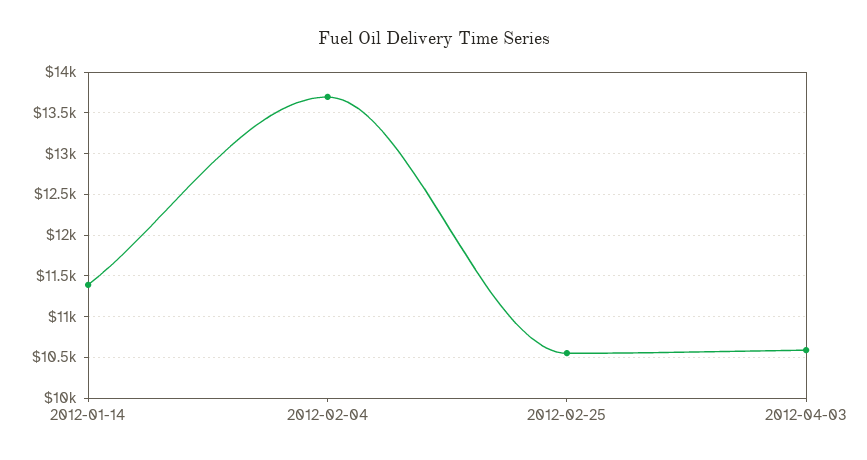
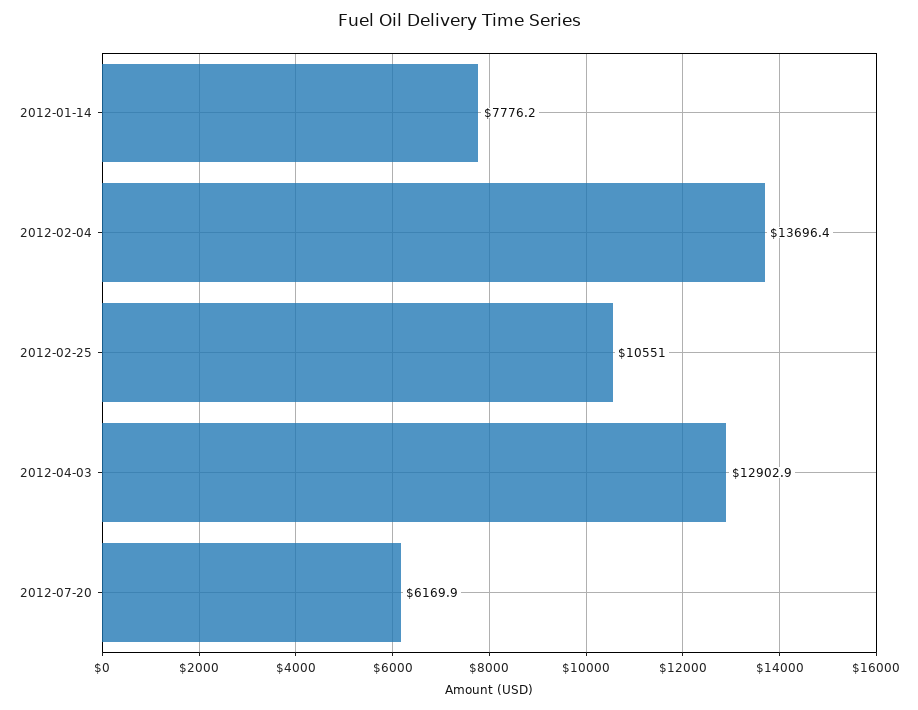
2012-01-14: 11400 -> 7776.2
2012-04-03: 10600 -> 12902.9
2012-07-20: none -> 6169.9

